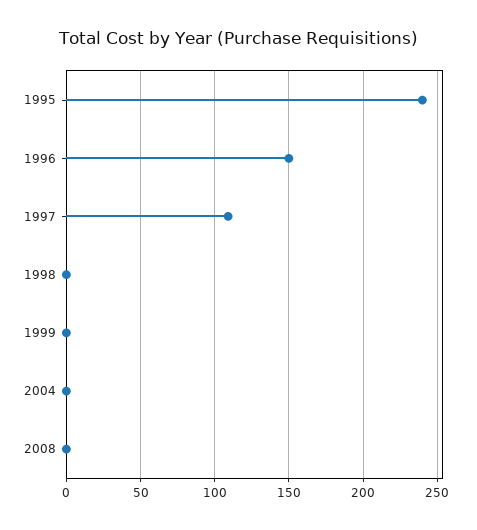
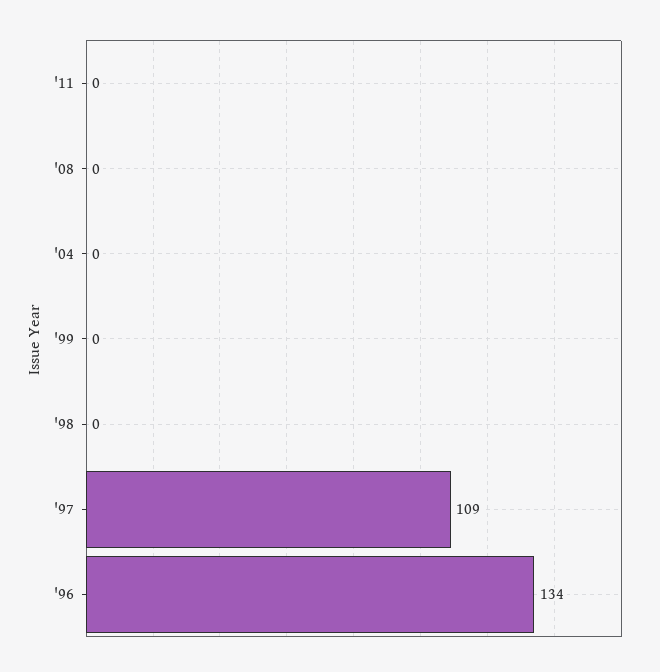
1995: 240 -> none
1996: 150 -> 134
'11: none -> 0

